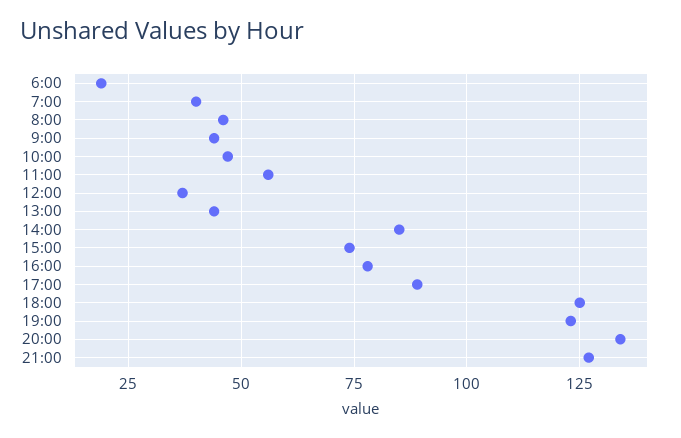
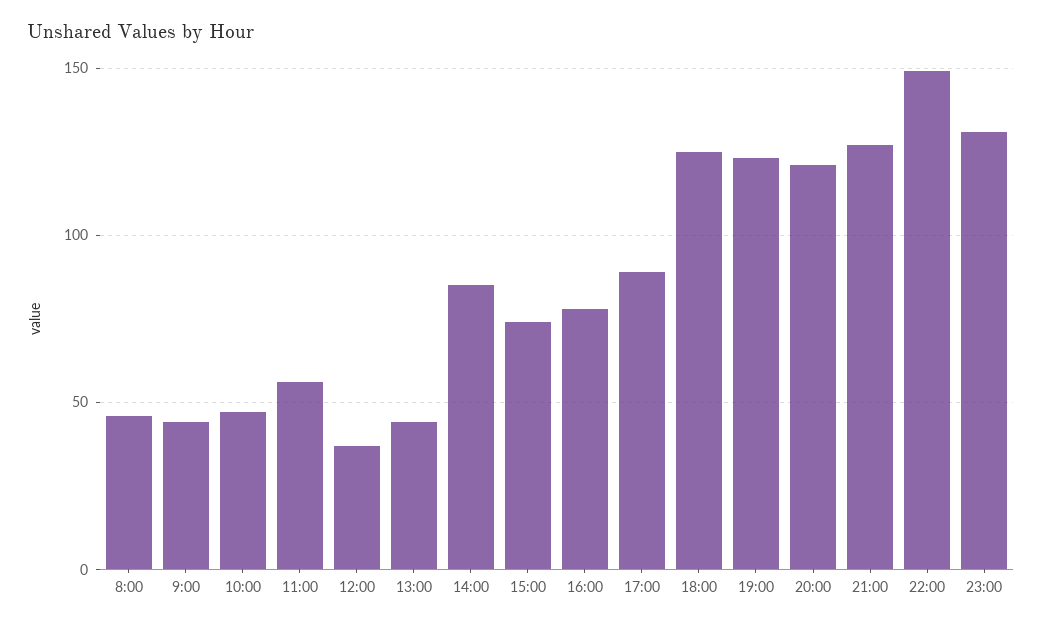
6:00: 20 -> none
7:00: 40 -> none
20:00: 135 -> 120
22:00: none -> 150
23:00: none -> 130

